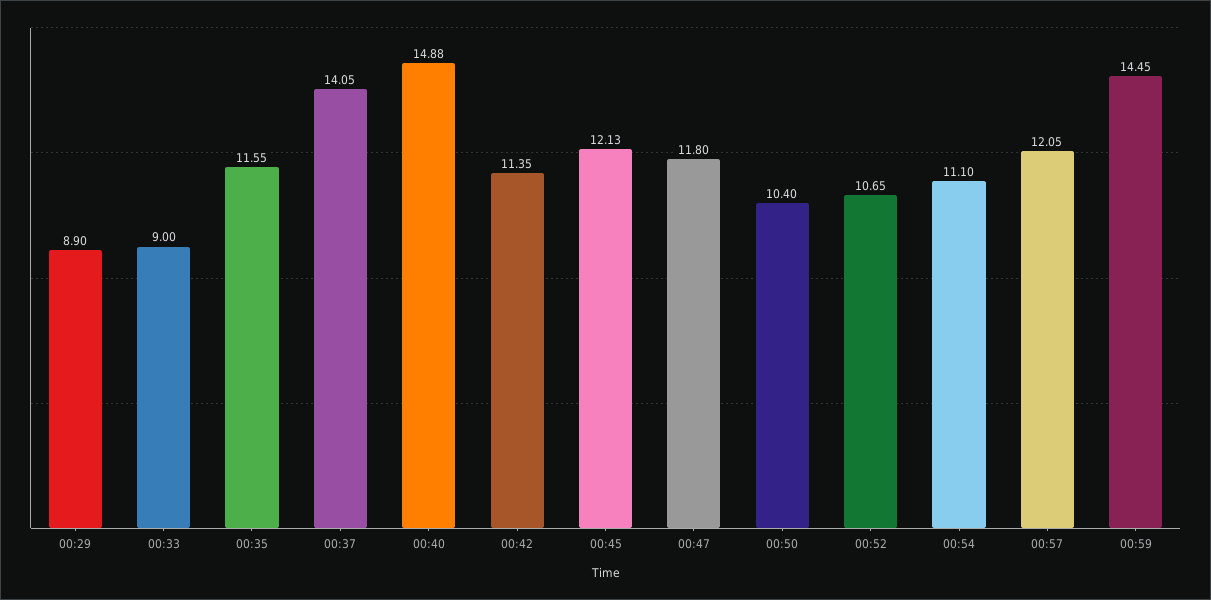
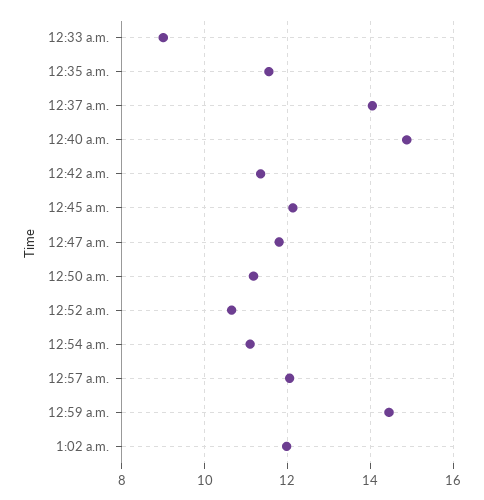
00:29: 8.9 -> none
00:50: 10.4 -> 11.2
1:02 a.m.: none -> 12

